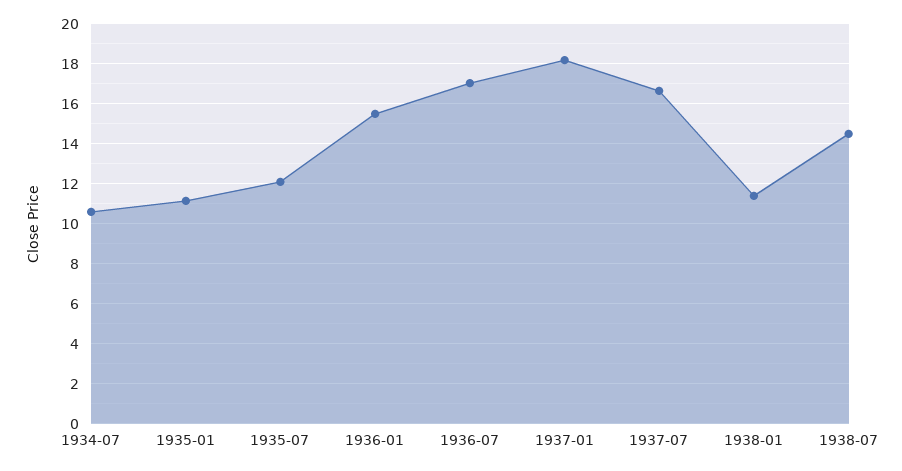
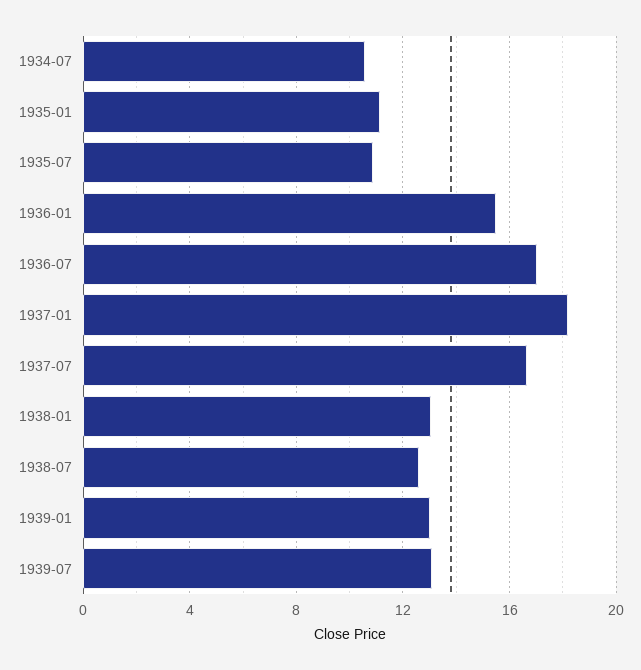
1935-07: 12 -> 11
1938-01: 11.5 -> 13
1938-07: 14.5 -> 12.5
1939-01: none -> 13
1939-07: none -> 13

